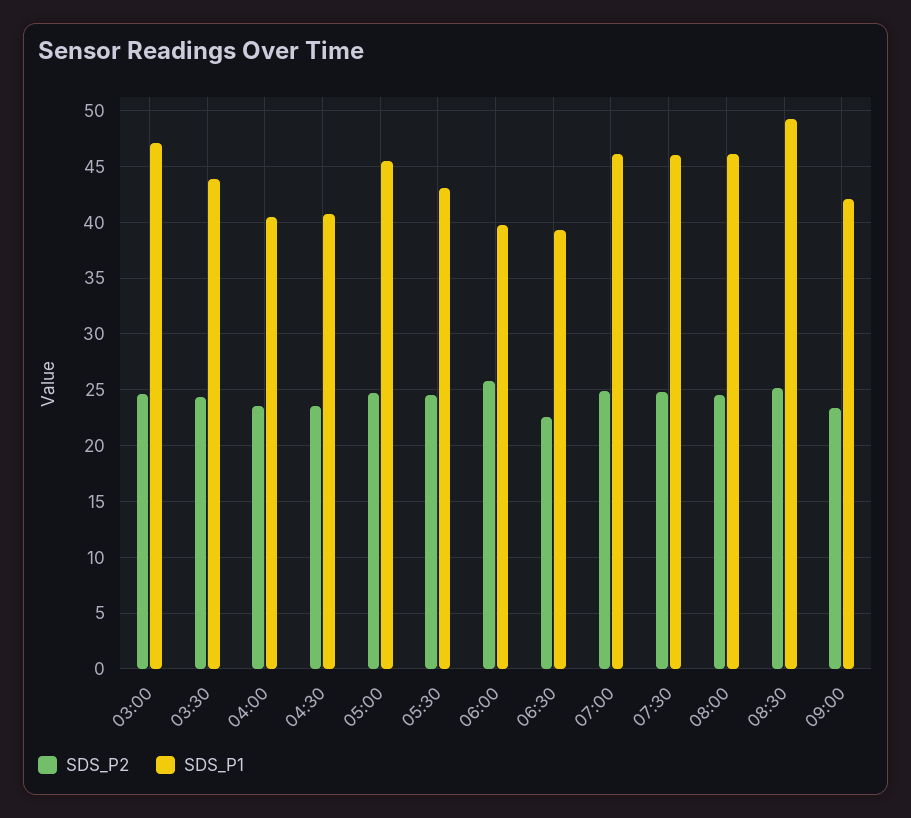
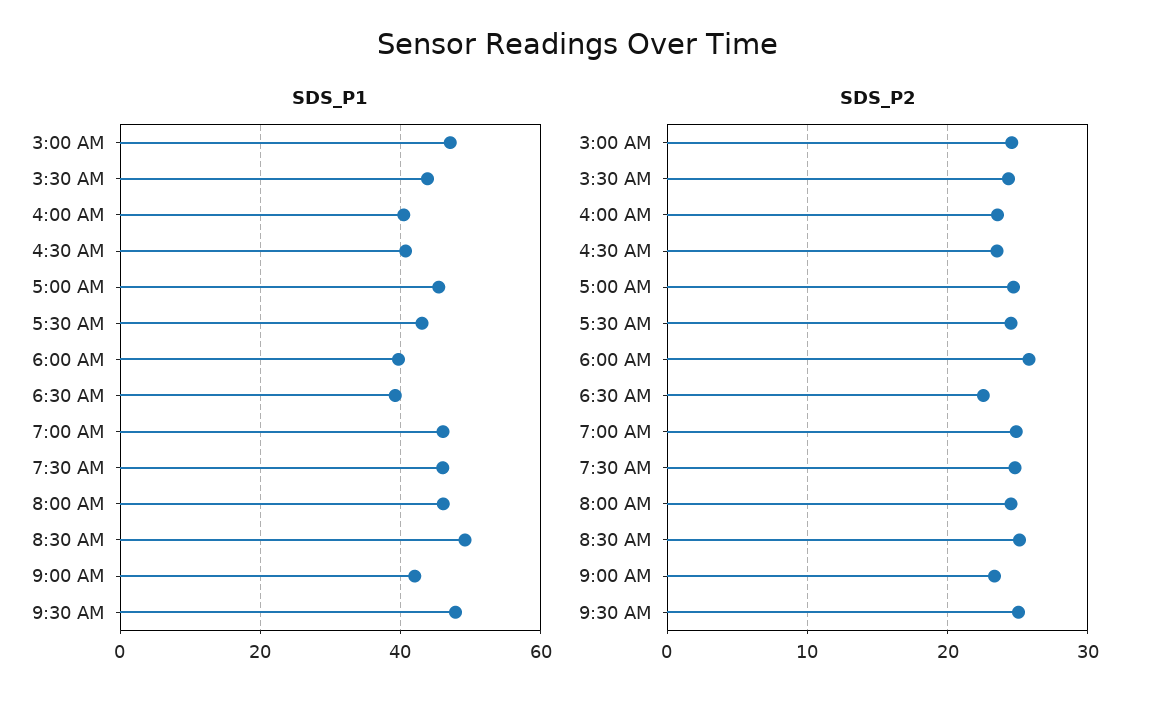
SDS_P1, 9:30 AM: none -> 48
SDS_P2, 9:30 AM: none -> 25

